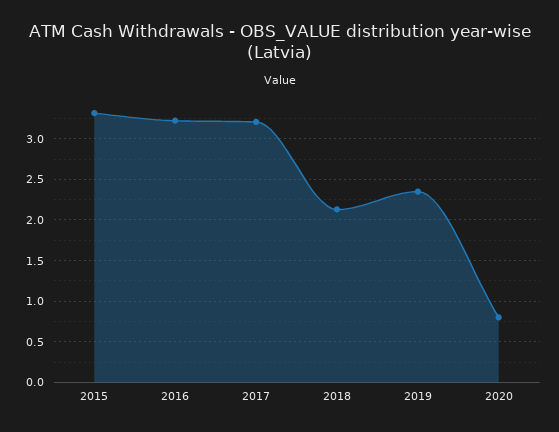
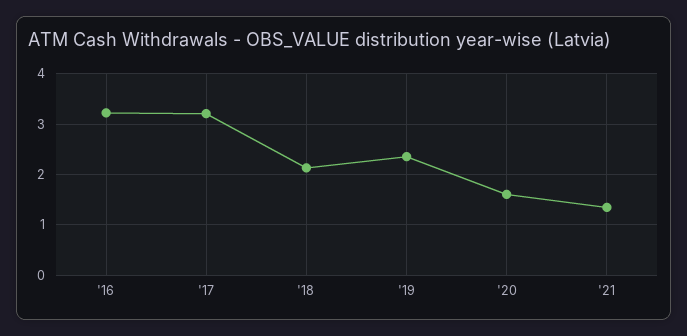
2015: 3.3 -> none
2020: 0.8 -> 1.6
'21: none -> 1.4

